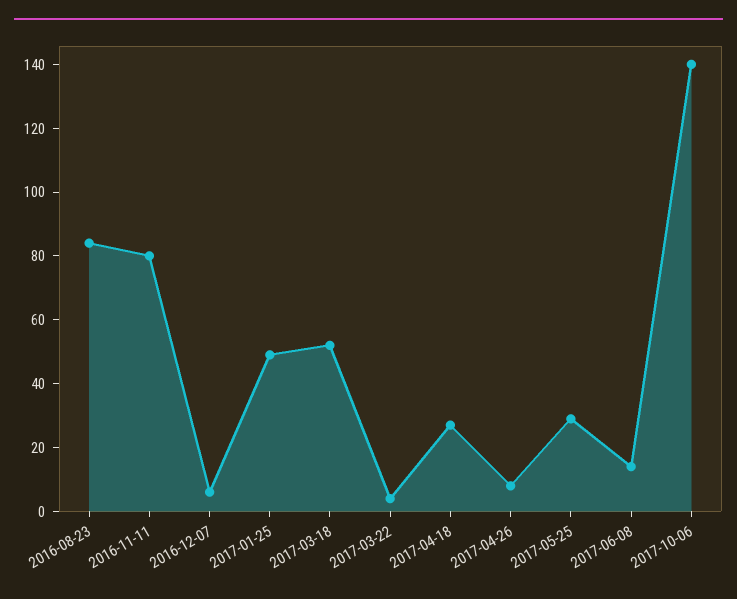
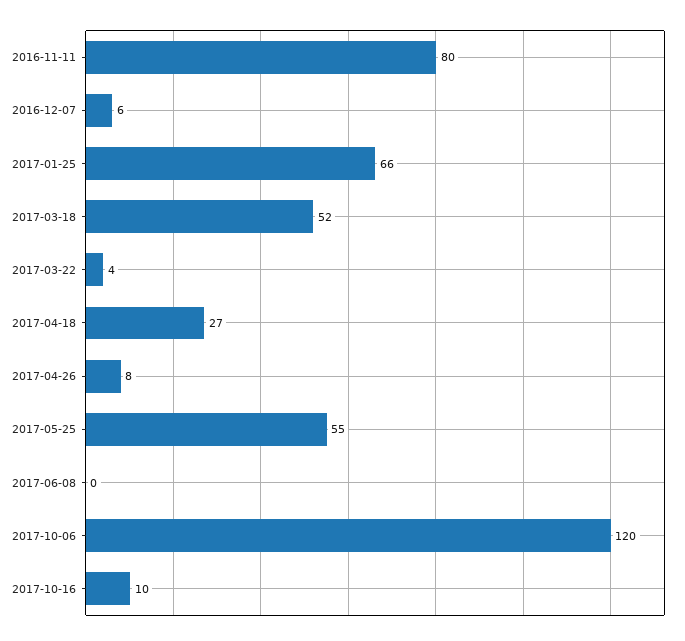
2016-08-23: 85 -> none
2017-01-25: 50 -> 66
2017-05-25: 30 -> 55
2017-06-08: 15 -> 0
2017-10-06: 140 -> 120
2017-10-16: none -> 10

